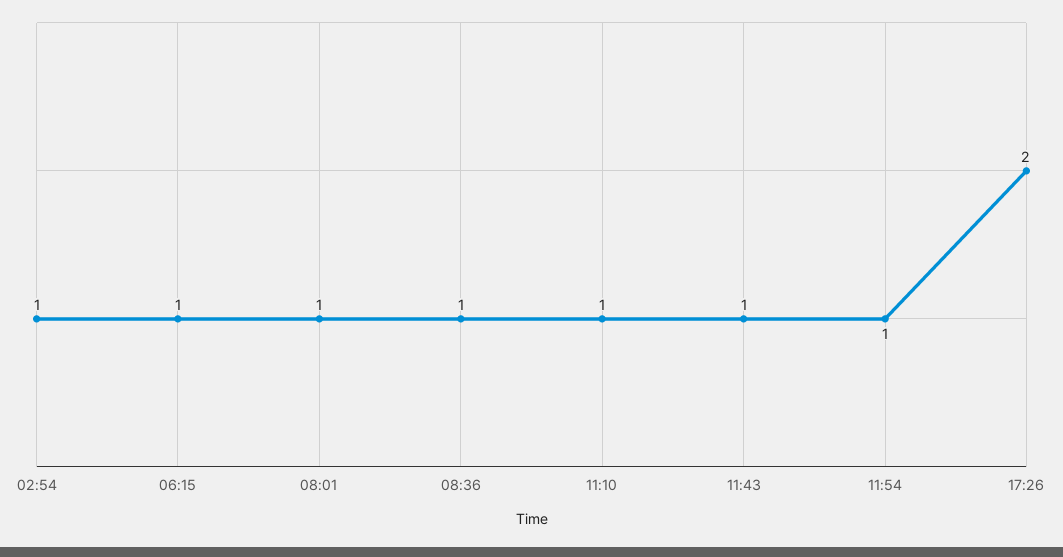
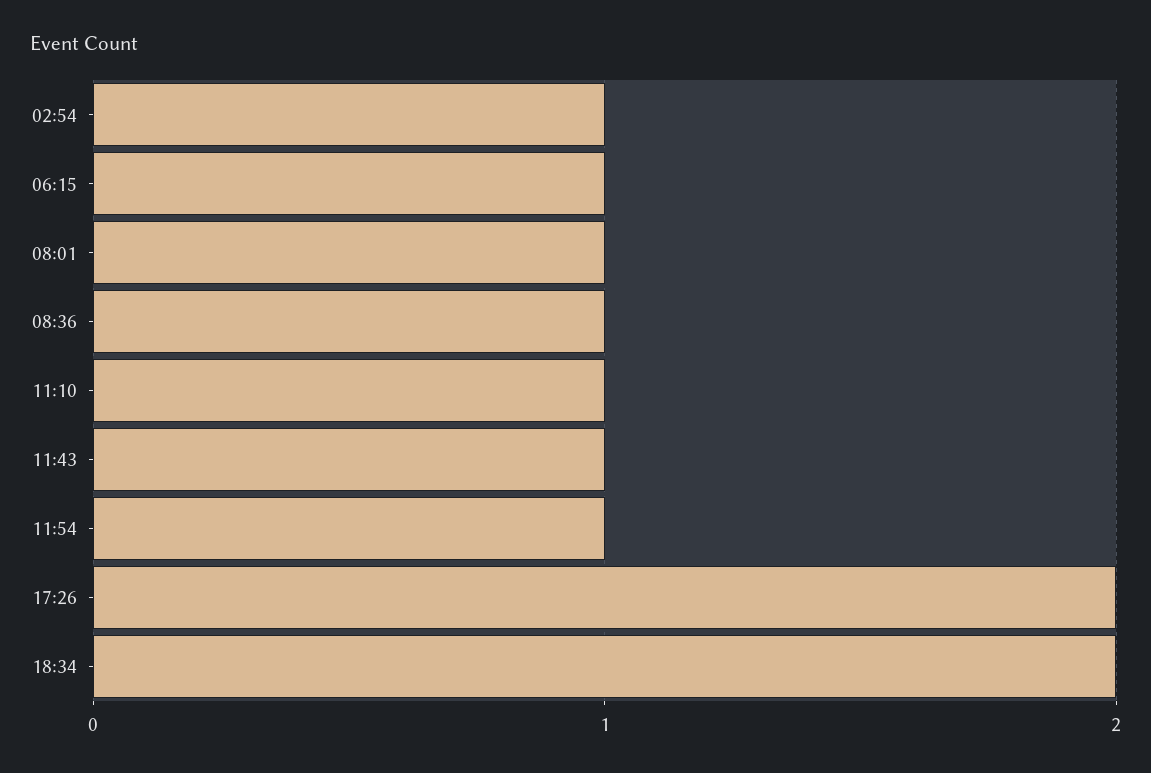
18:34: none -> 2

